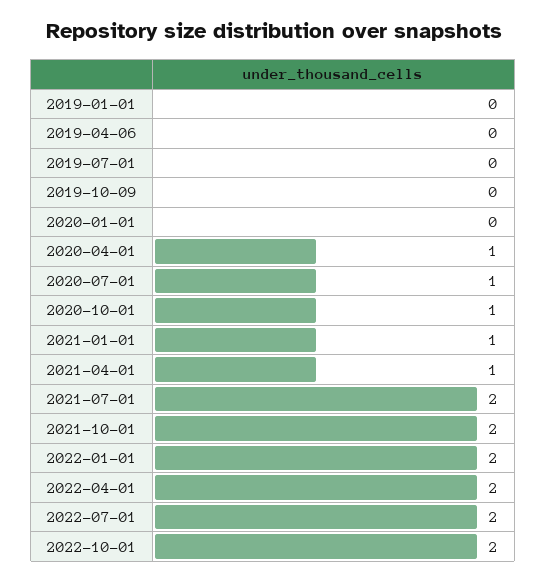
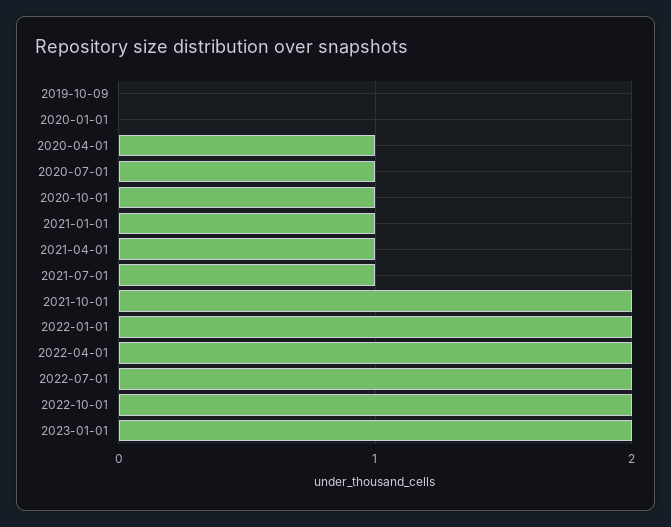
2019-01-01: 0 -> none
2019-04-06: 0 -> none
2019-07-01: 0 -> none
2021-07-01: 2 -> 1
2023-01-01: none -> 2

